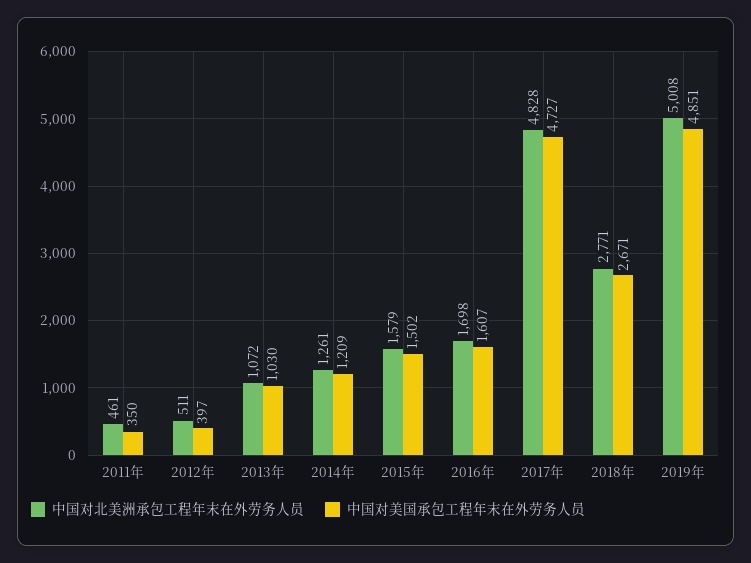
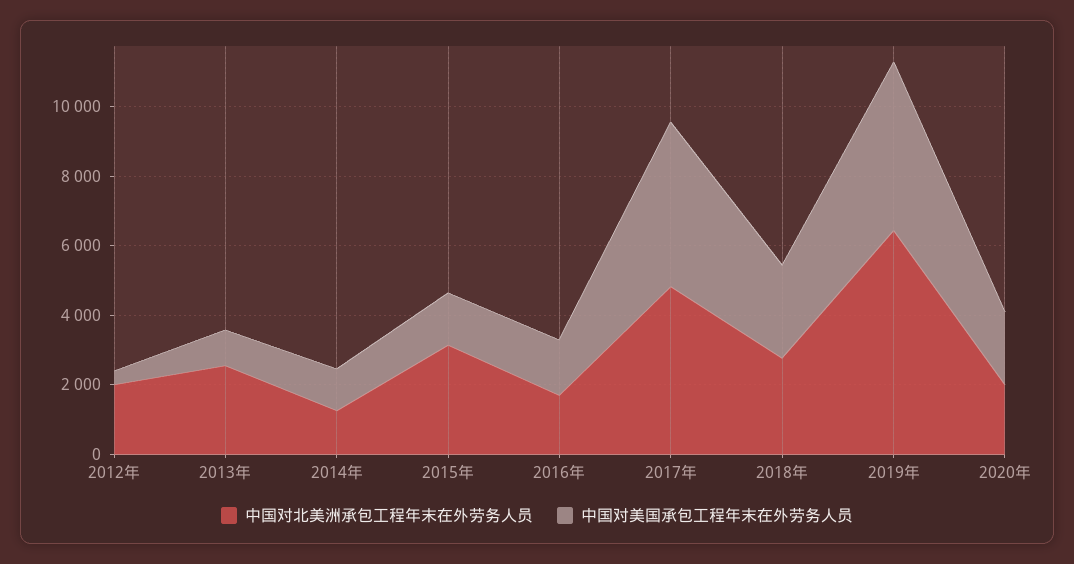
中国对北美洲承包工程年末在外劳务人员, 2011年: 461 -> none
中国对美国承包工程年末在外劳务人员, 2011年: 350 -> none
中国对北美洲承包工程年末在外劳务人员, 2012年: 511 -> 2000
中国对北美洲承包工程年末在外劳务人员, 2013年: 1072 -> 2500
中国对北美洲承包工程年末在外劳务人员, 2015年: 1579 -> 3000
中国对北美洲承包工程年末在外劳务人员, 2019年: 5008 -> 6500
中国对北美洲承包工程年末在外劳务人员, 2020年: none -> 2000
中国对美国承包工程年末在外劳务人员, 2020年: none -> 2000

